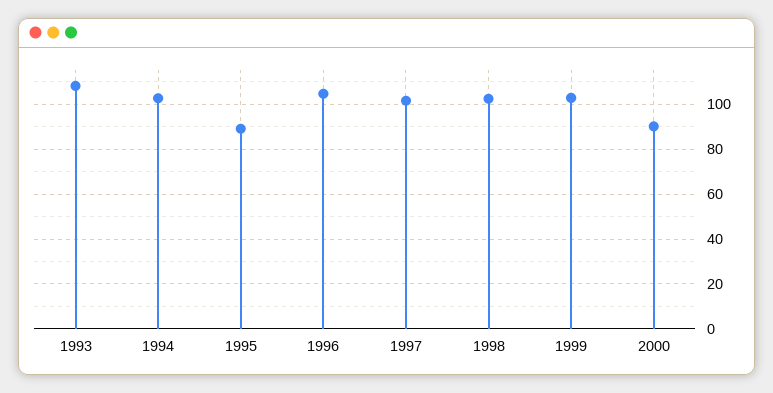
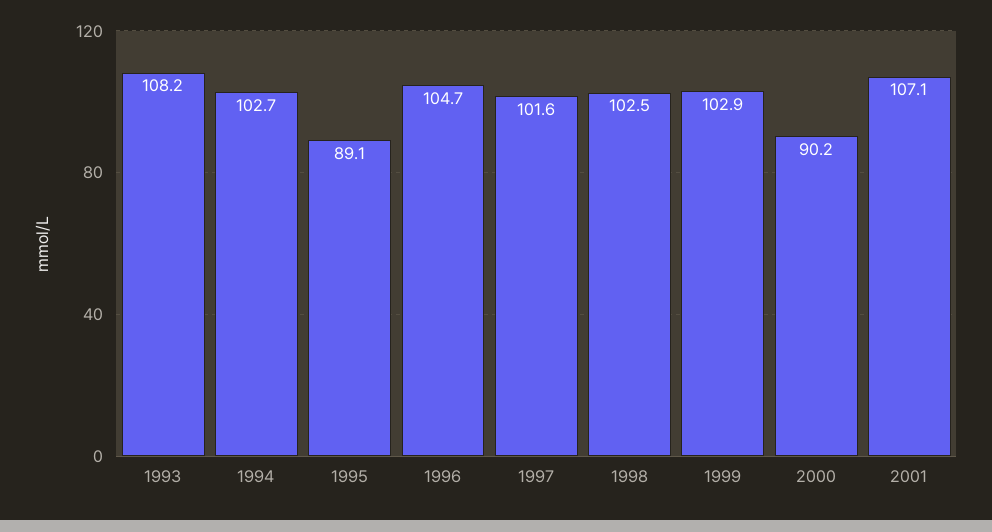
2001: none -> 107.1

